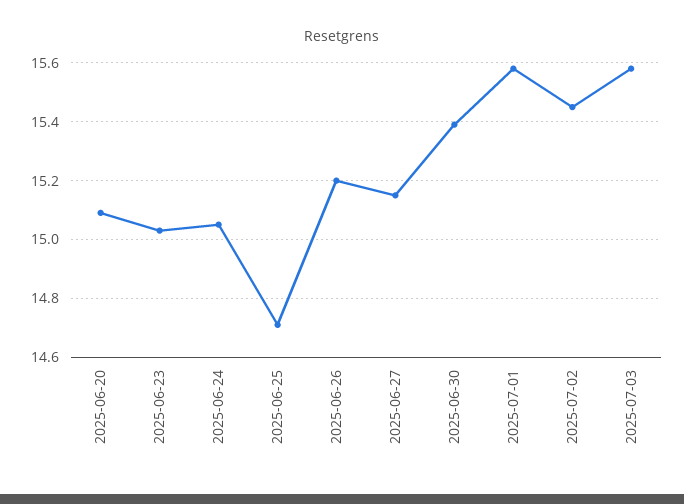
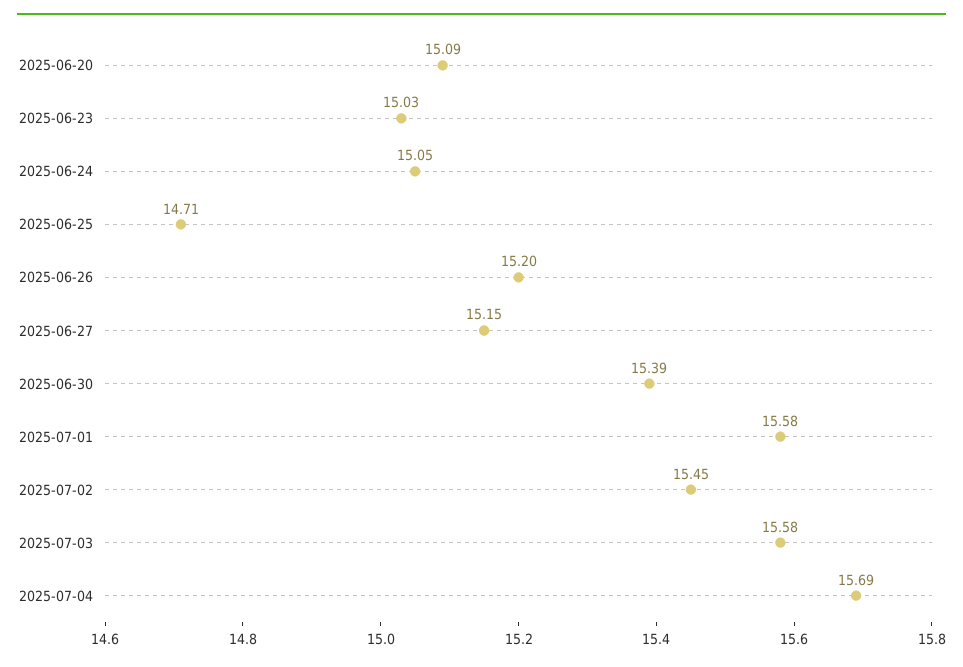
2025-07-04: none -> 15.69

